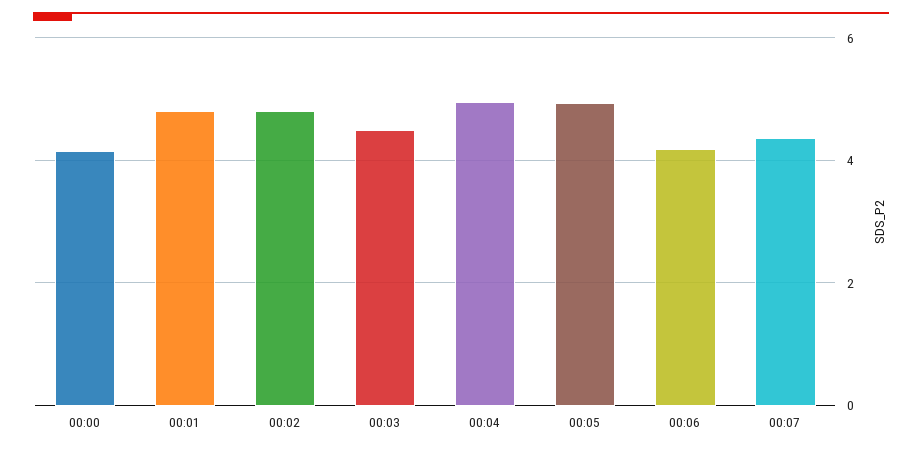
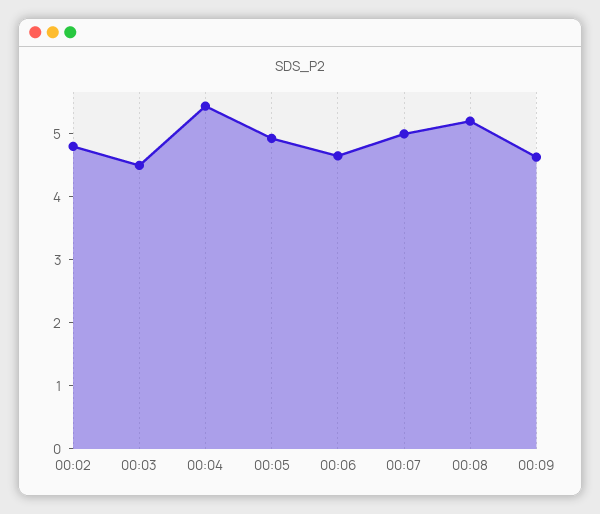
00:00: 4.2 -> none
00:01: 4.8 -> none
00:04: 5 -> 5.4
00:06: 4.2 -> 4.6
00:07: 4.4 -> 5
00:08: none -> 5.2
00:09: none -> 4.6

